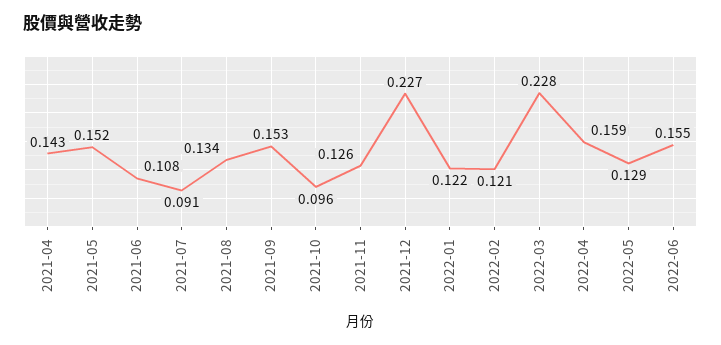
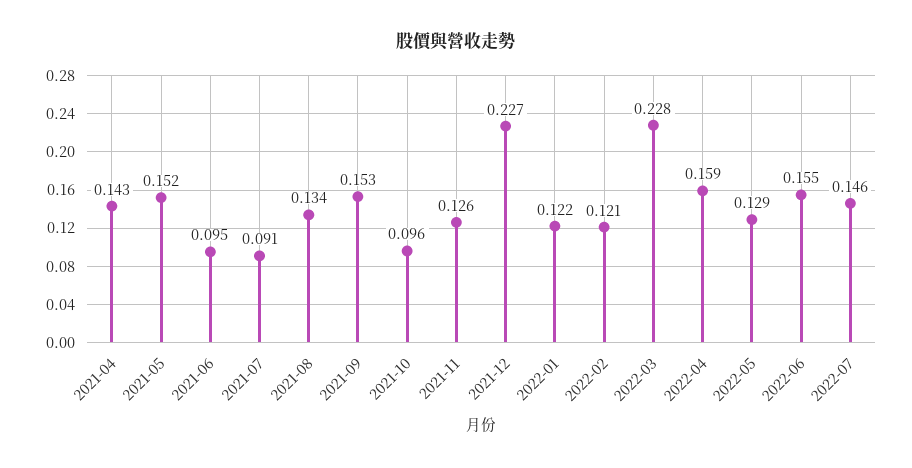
2021-06: 0.108 -> 0.095
2022-07: none -> 0.146

